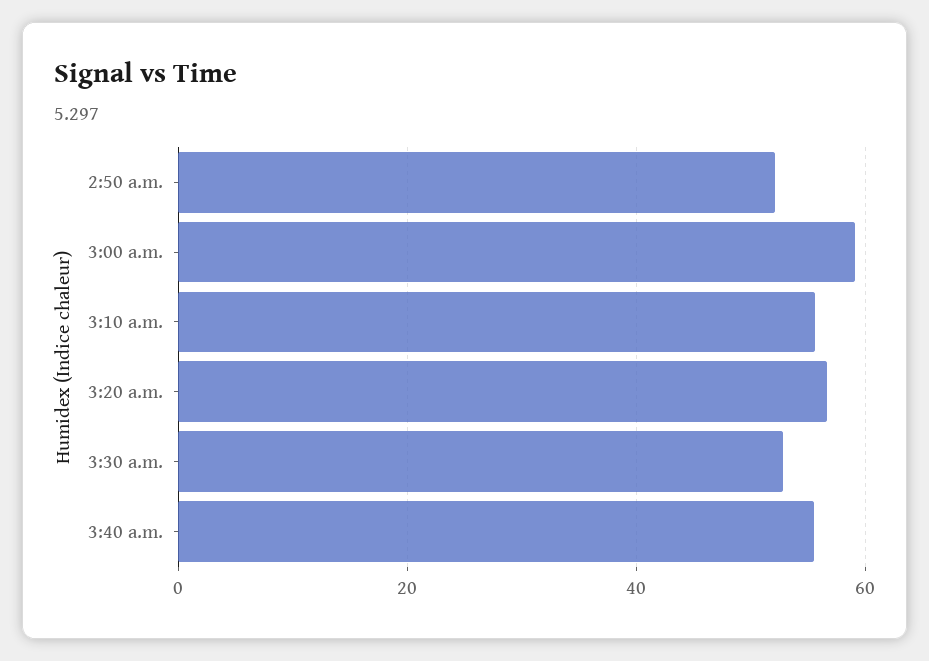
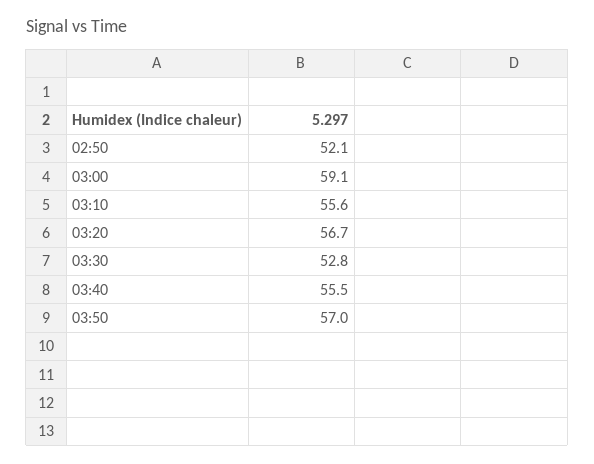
03:50: none -> 57

